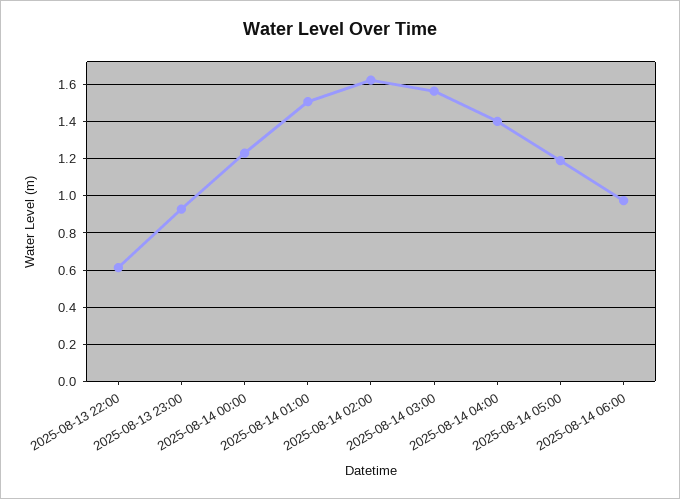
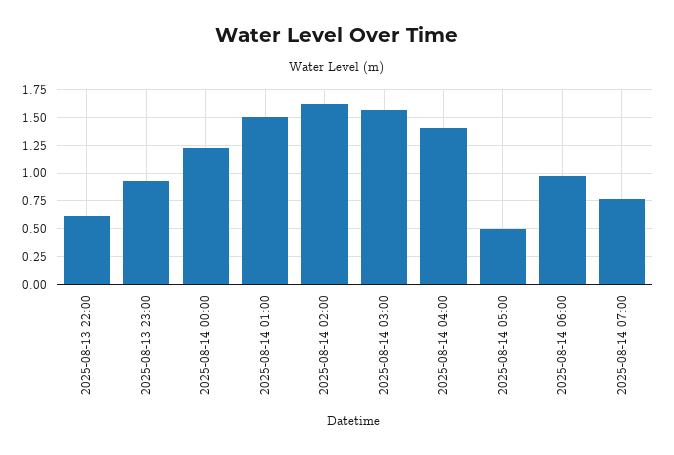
2025-08-14 05:00: 1.2 -> 0.5
2025-08-14 07:00: none -> 0.75

